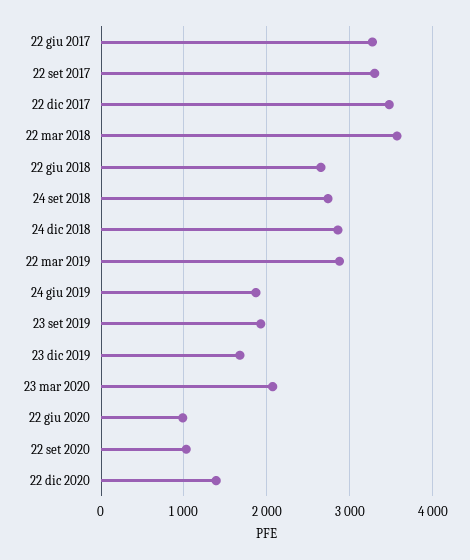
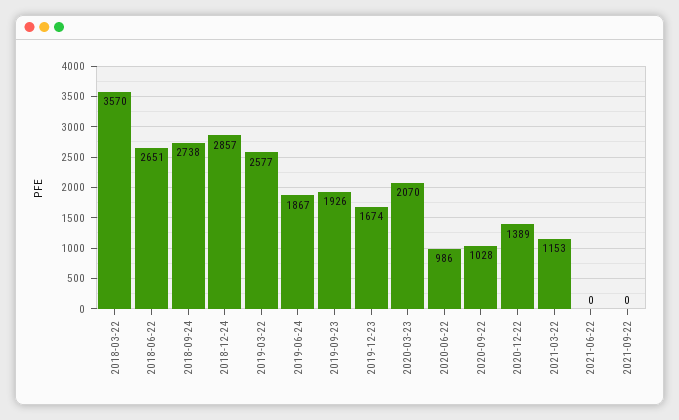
22 giu 2017: 3300 -> none
22 set 2017: 3300 -> none
22 dic 2017: 3500 -> none
22 mar 2019: 2900 -> 2577
2021-03-22: none -> 1153
2021-06-22: none -> 0
2021-09-22: none -> 0

